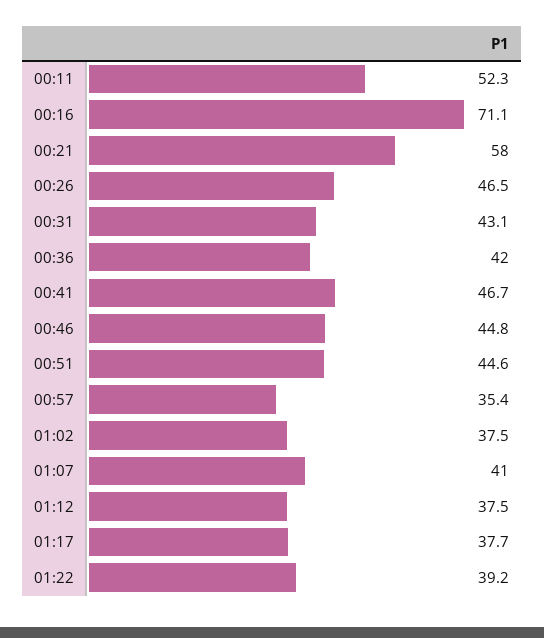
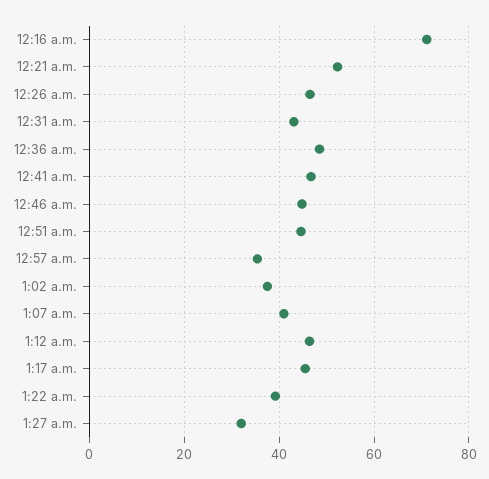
00:11: 52.3 -> none
00:21: 58 -> 52
00:36: 42 -> 48
01:12: 37.5 -> 46
01:17: 37.7 -> 46
1:27 a.m.: none -> 32

